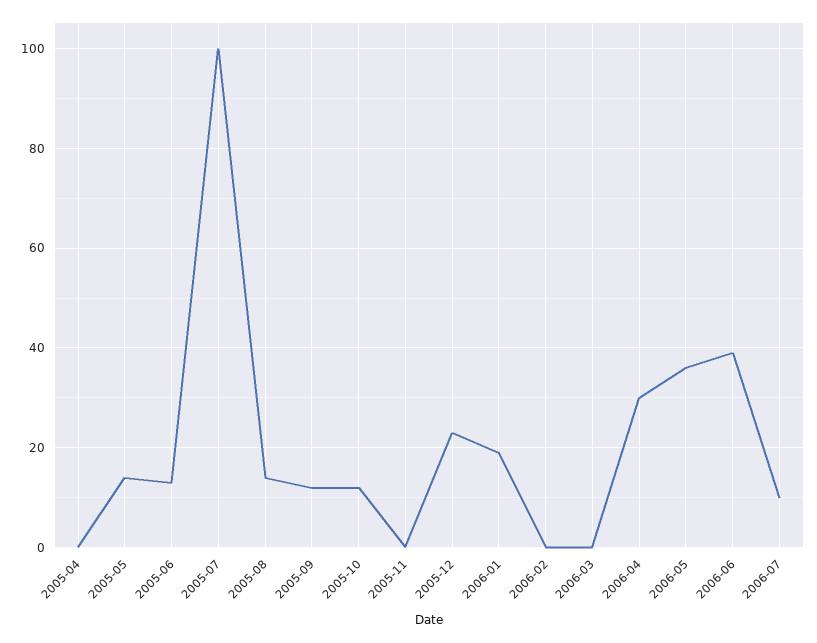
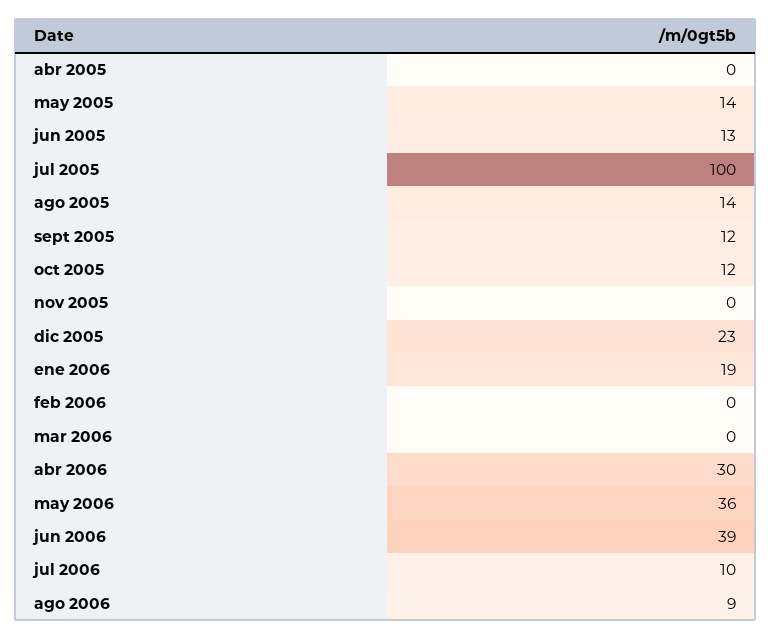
ago 2006: none -> 9

